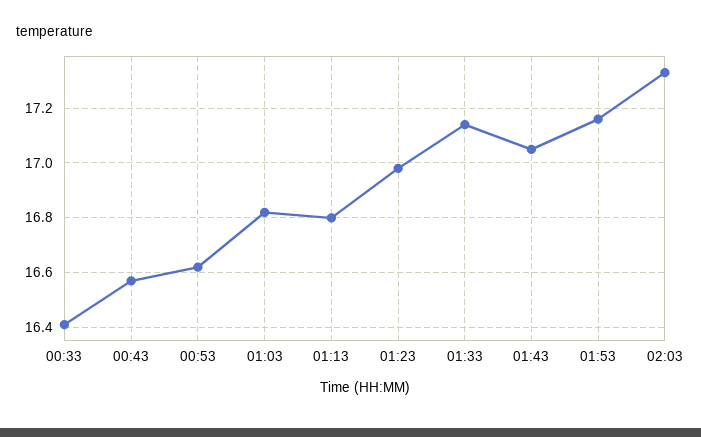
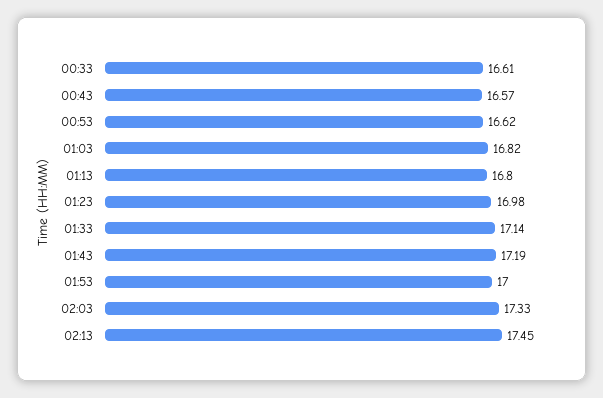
00:33: 16.4 -> 16.61
01:43: 17.05 -> 17.19
01:53: 17.15 -> 17
02:13: none -> 17.45

